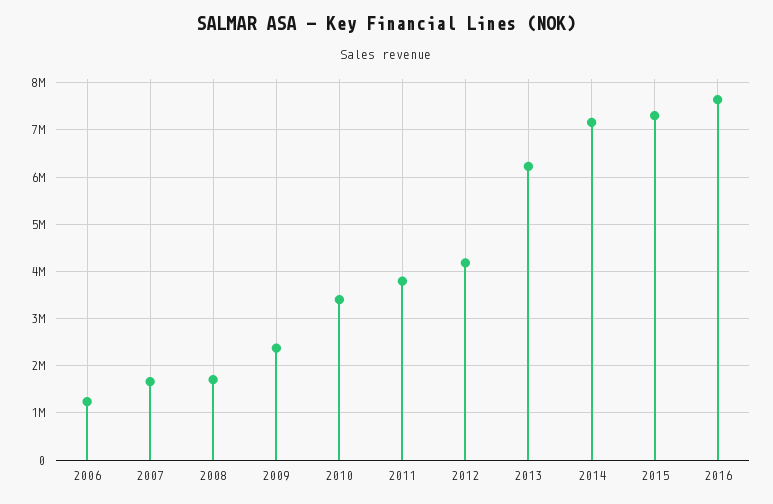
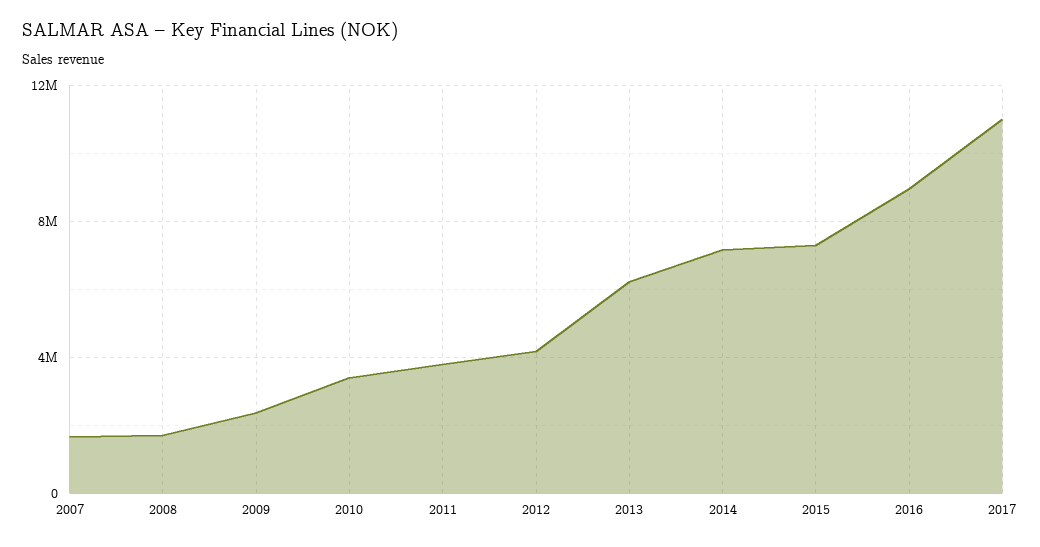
2006: 1200000 -> none
2016: 7600000 -> 9000000
2017: none -> 11000000

